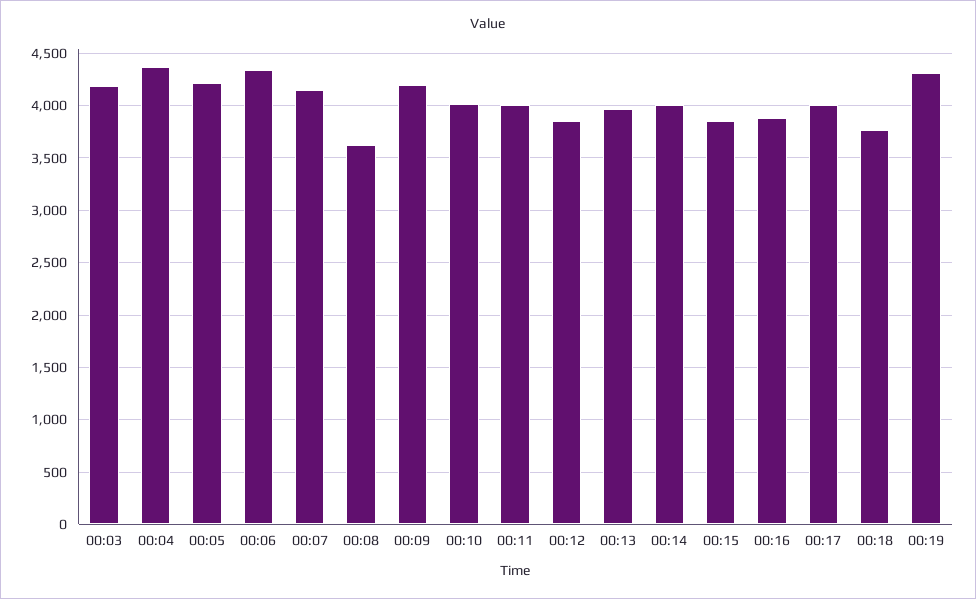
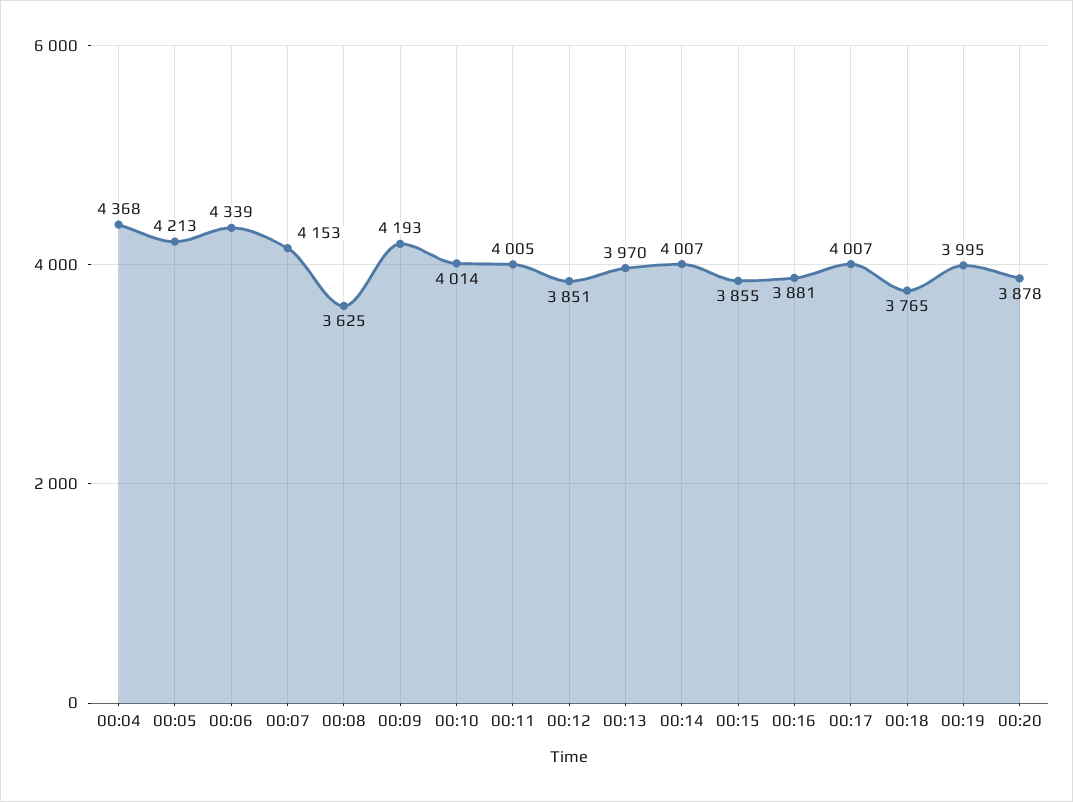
00:03: 4200 -> none
00:19: 4300 -> 3995
00:20: none -> 3878

